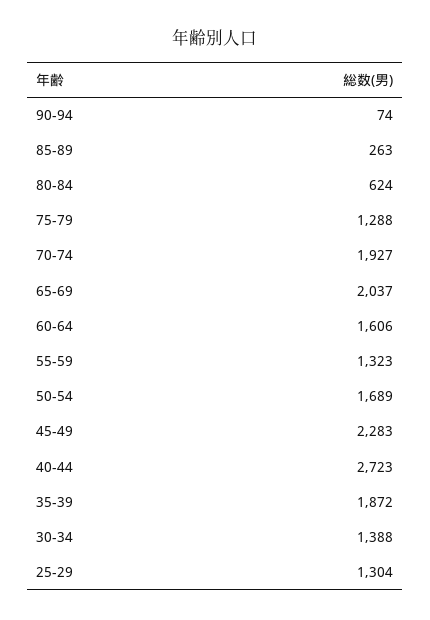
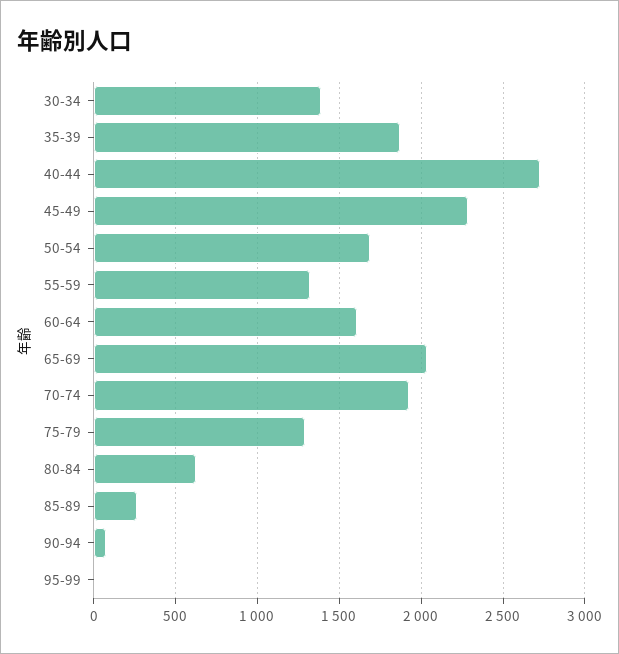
25-29: 1304 -> none
95-99: none -> 0

